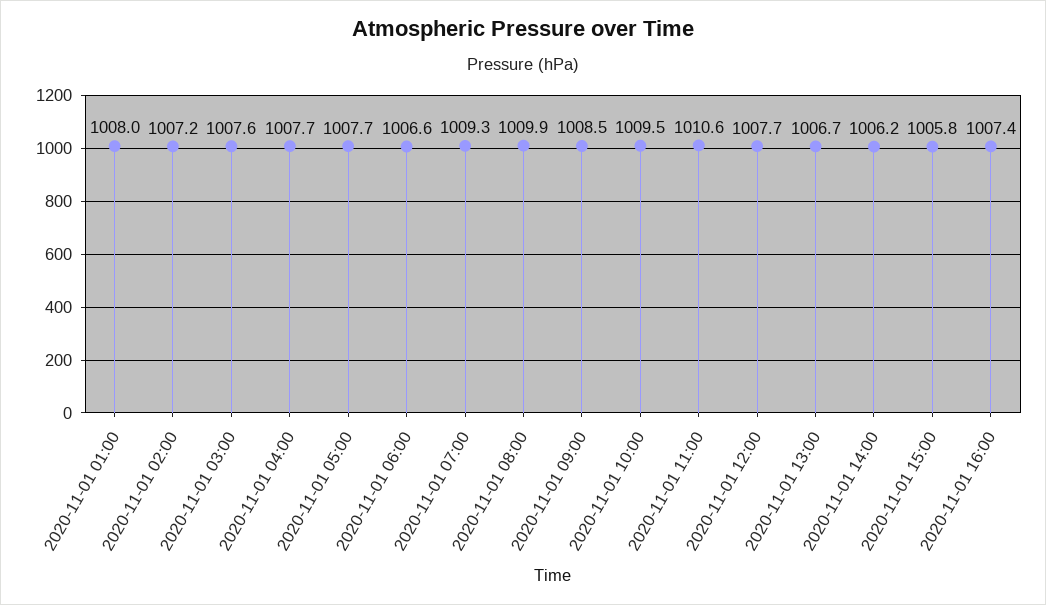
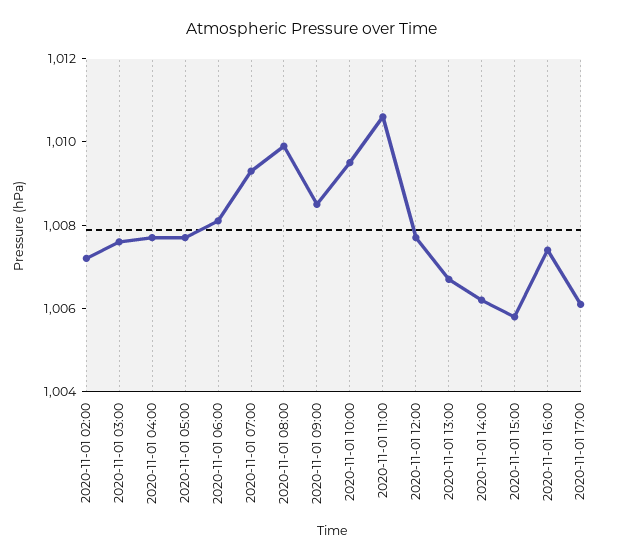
2020-11-01 01:00: 1008 -> none
2020-11-01 06:00: 1006.6 -> 1008
2020-11-01 17:00: none -> 1006

